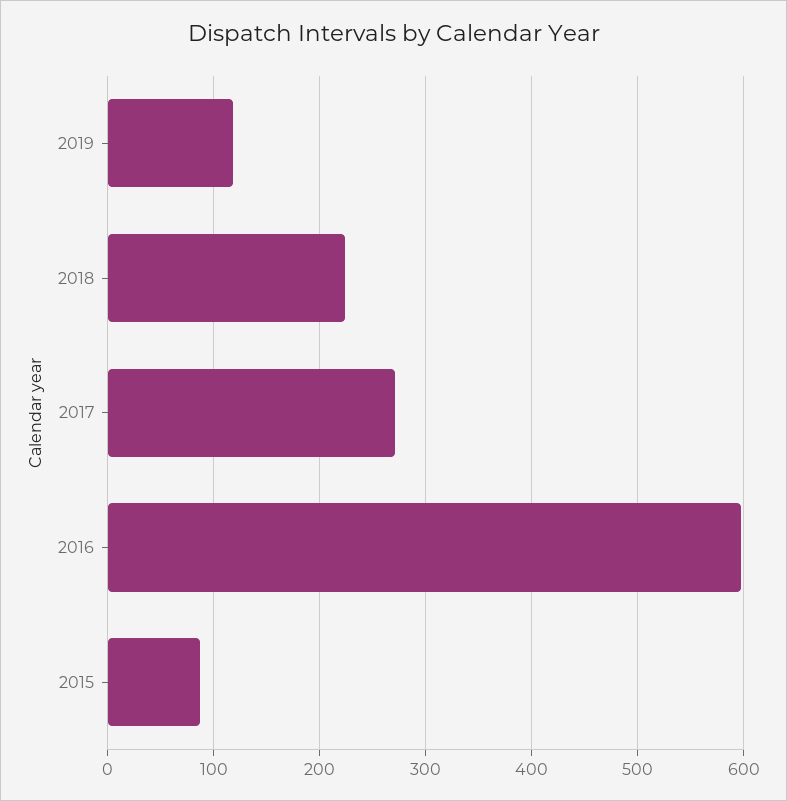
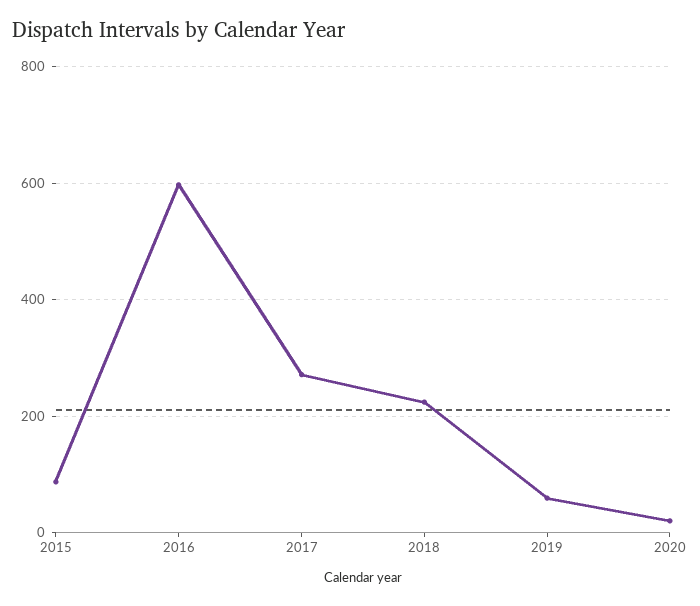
2019: 120 -> 60
2020: none -> 20

